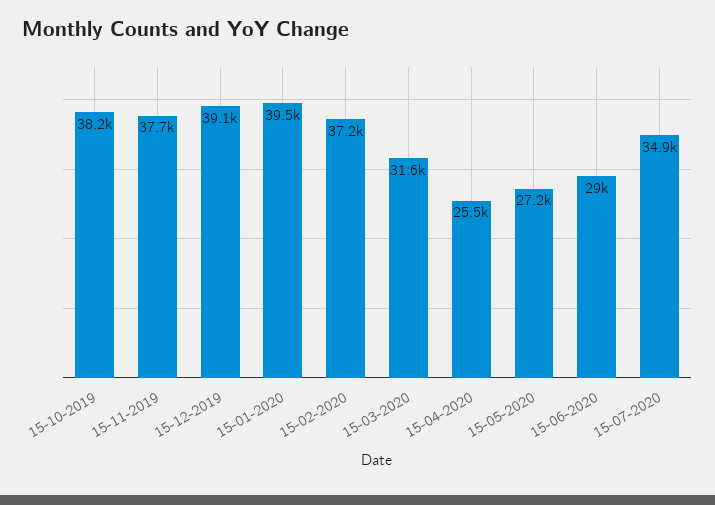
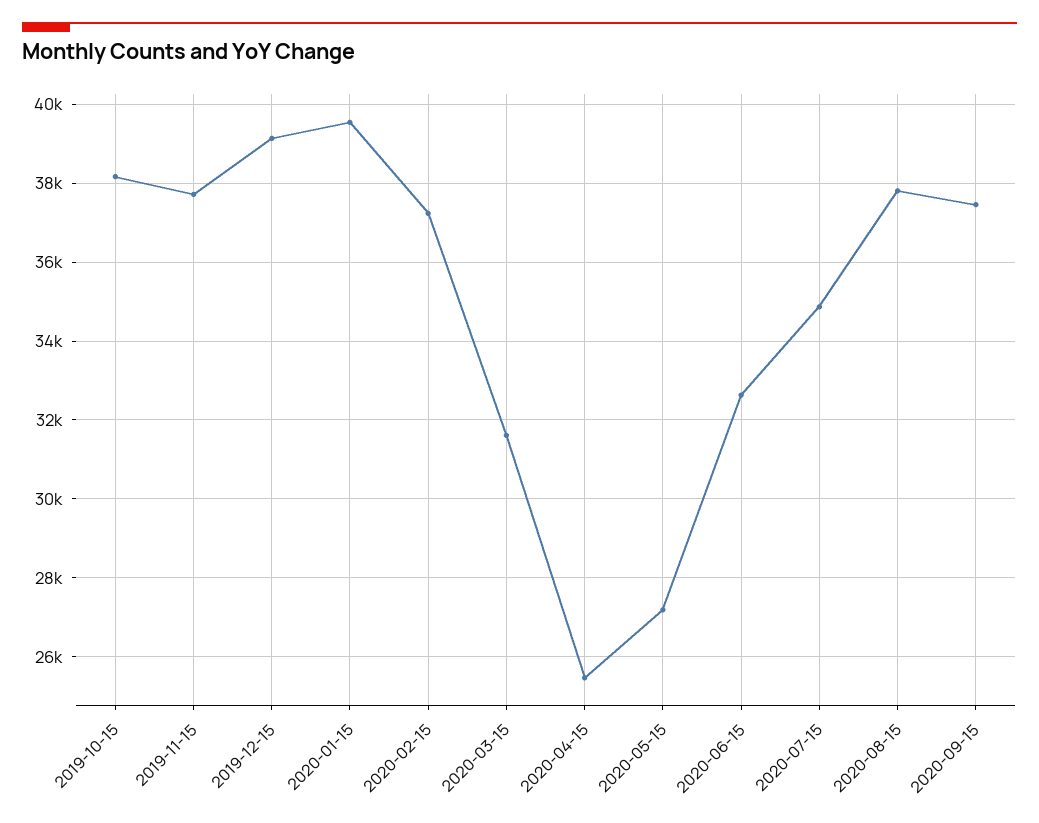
15-06-2020: 29000 -> 32600
2020-08-15: none -> 37800
2020-09-15: none -> 37400

